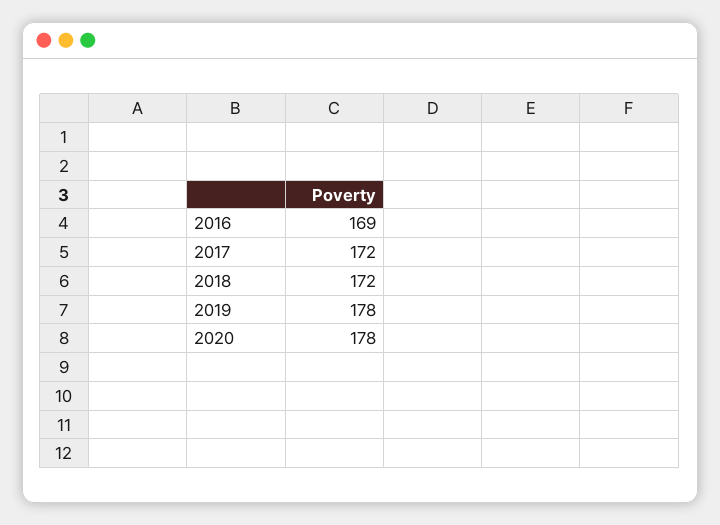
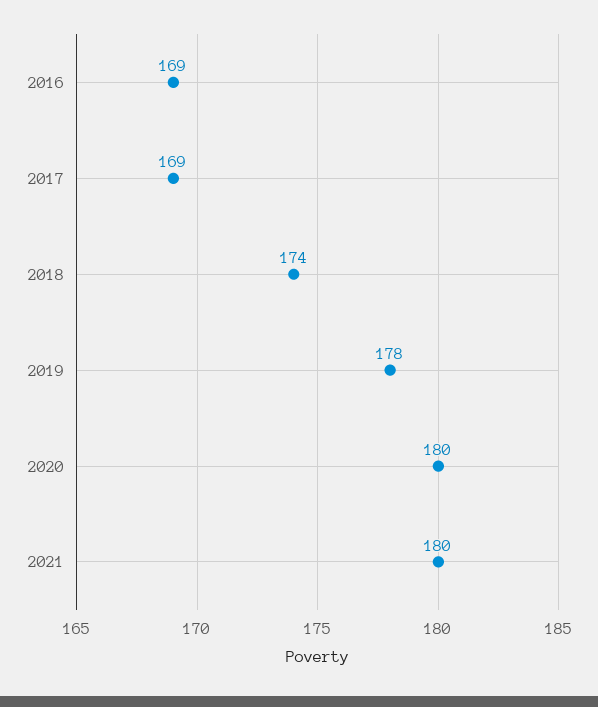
2017: 172 -> 169
2018: 172 -> 174
2020: 178 -> 180
2021: none -> 180

